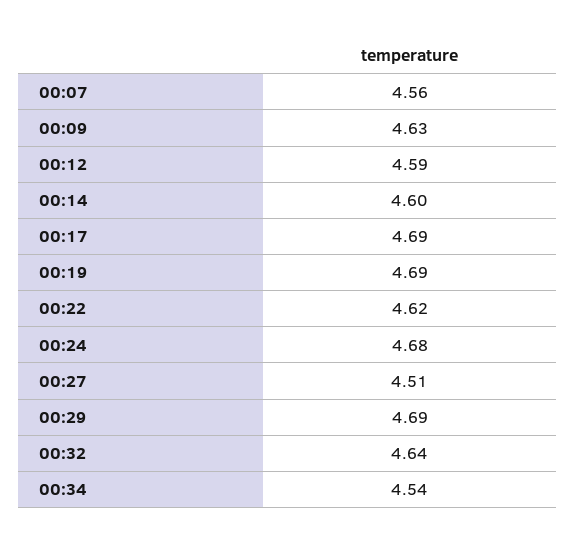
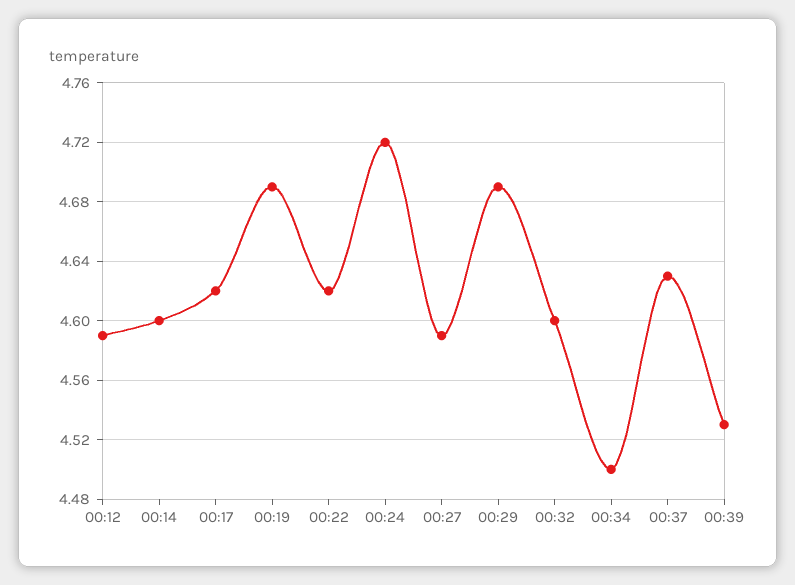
00:07: 4.56 -> none
00:09: 4.63 -> none
00:17: 4.69 -> 4.62
00:24: 4.68 -> 4.72
00:27: 4.51 -> 4.59
00:32: 4.64 -> 4.6
00:34: 4.54 -> 4.5
00:37: none -> 4.63
00:39: none -> 4.53

